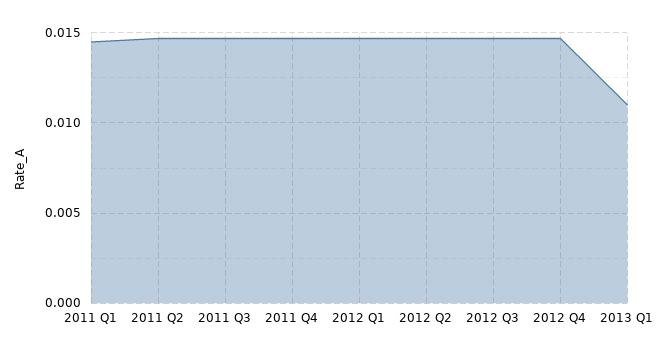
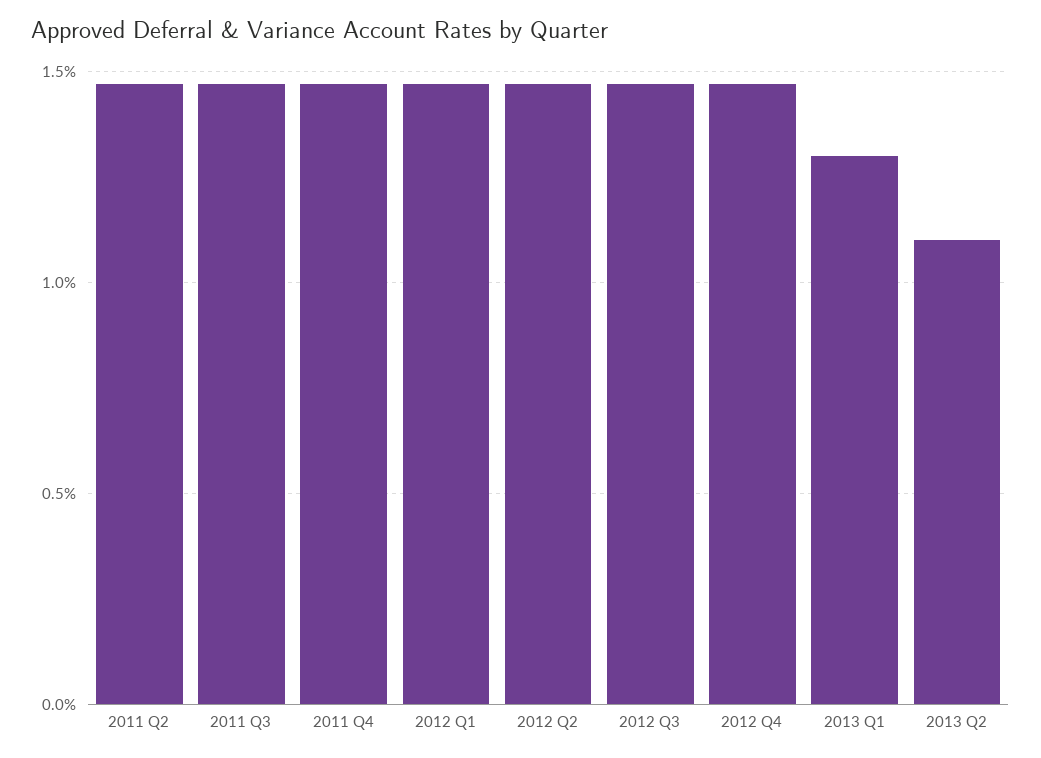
2011 Q1: 0.0145 -> none
2013 Q1: 0.011 -> 0.013
2013 Q2: none -> 0.011

